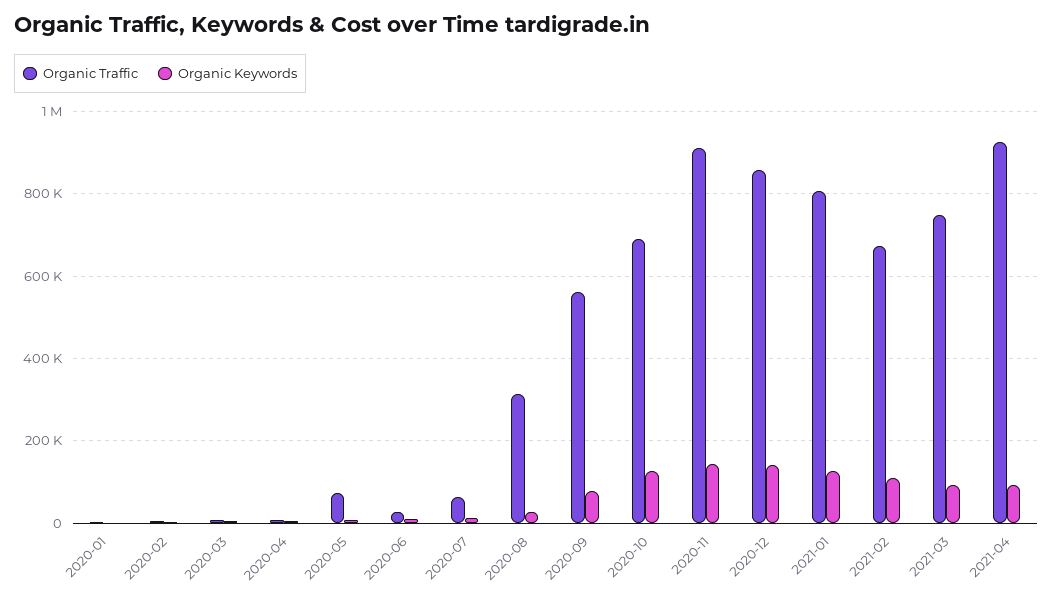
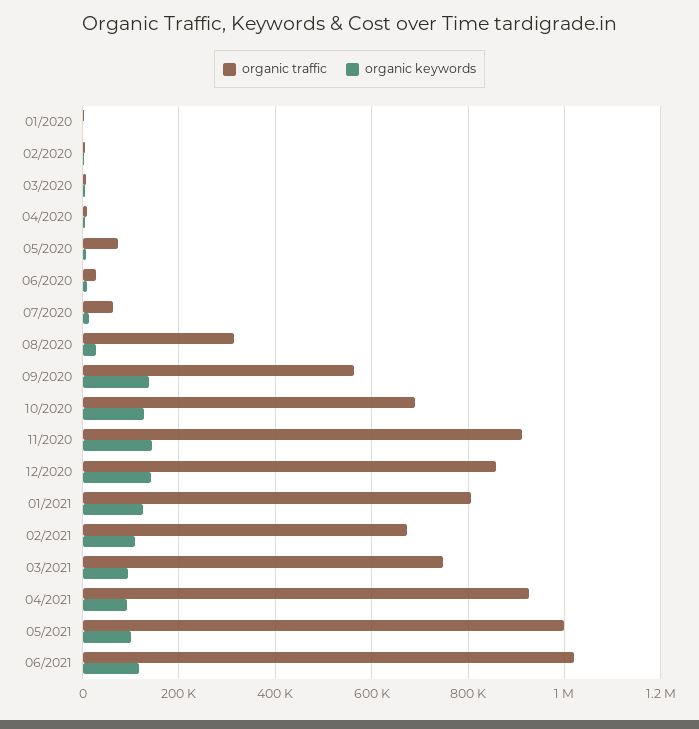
Organic Keywords, 2020-09: 80000 -> 140000
Organic Traffic, 05/2021: none -> 1000000
Organic Keywords, 05/2021: none -> 100000
Organic Traffic, 06/2021: none -> 1020000
Organic Keywords, 06/2021: none -> 120000

